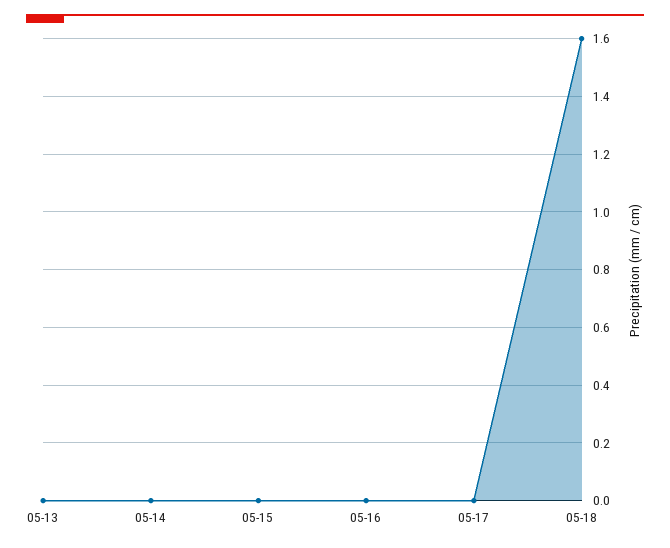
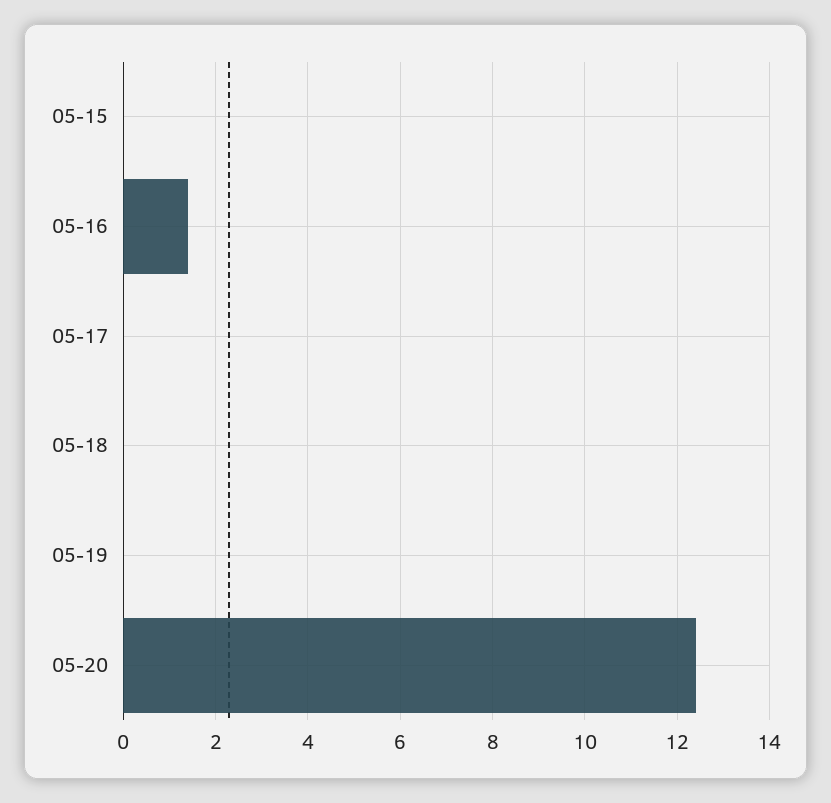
05-13: 0 -> none
05-14: 0 -> none
05-16: 0 -> 1.5
05-18: 1.6 -> 0
05-19: none -> 0
05-20: none -> 12.5

